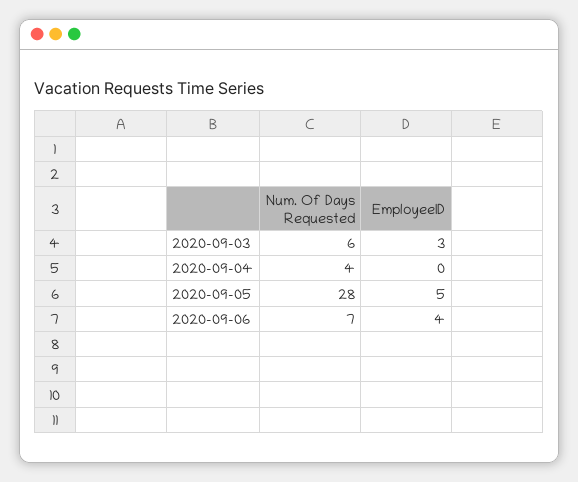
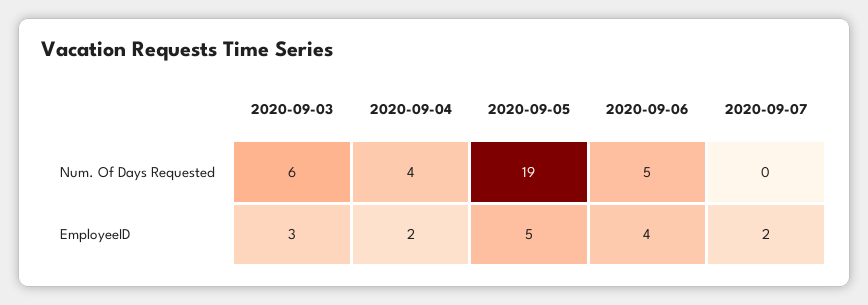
EmployeeID, 2020-09-04: 0 -> 2
Num. Of Days Requested, 2020-09-05: 28 -> 19
Num. Of Days Requested, 2020-09-06: 7 -> 5
Num. Of Days Requested, 2020-09-07: none -> 0
EmployeeID, 2020-09-07: none -> 2

